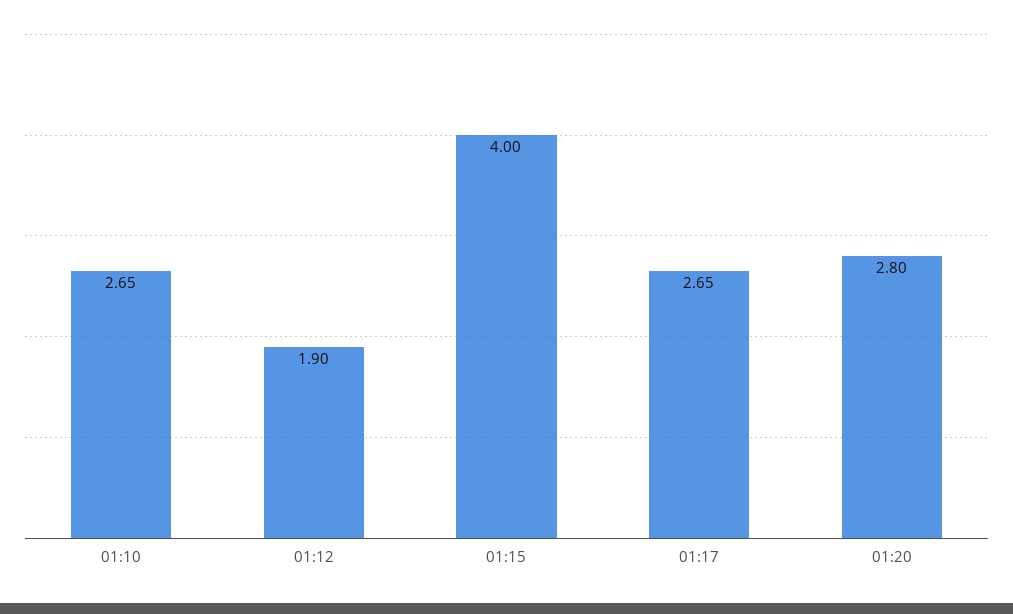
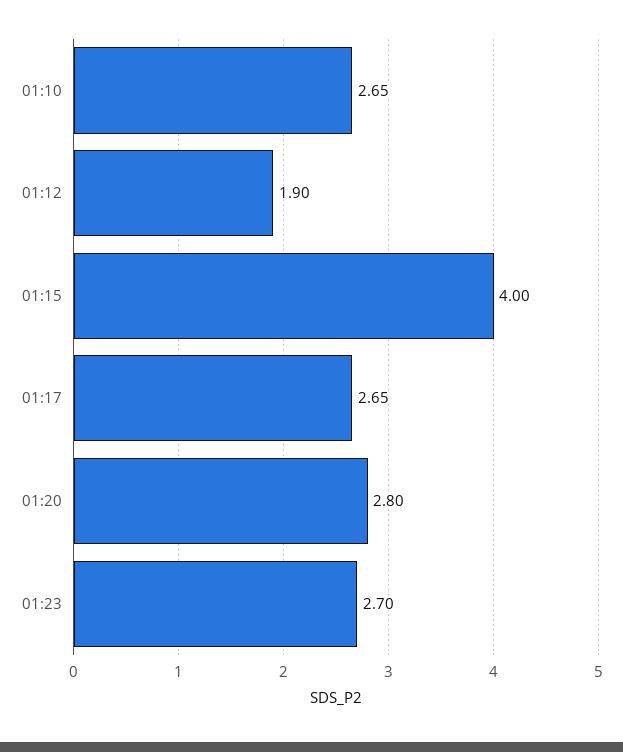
01:23: none -> 2.7

